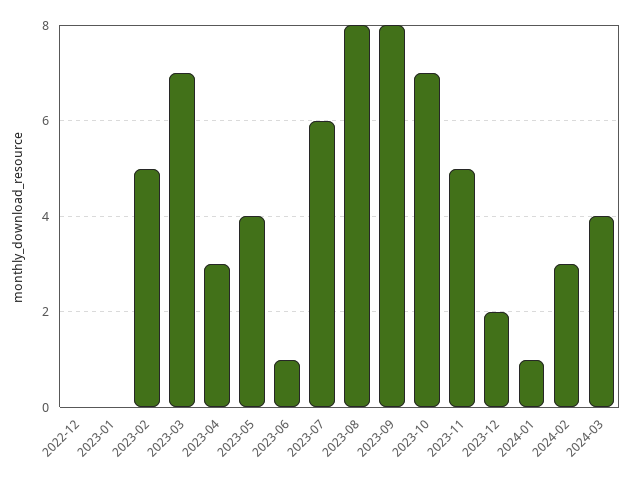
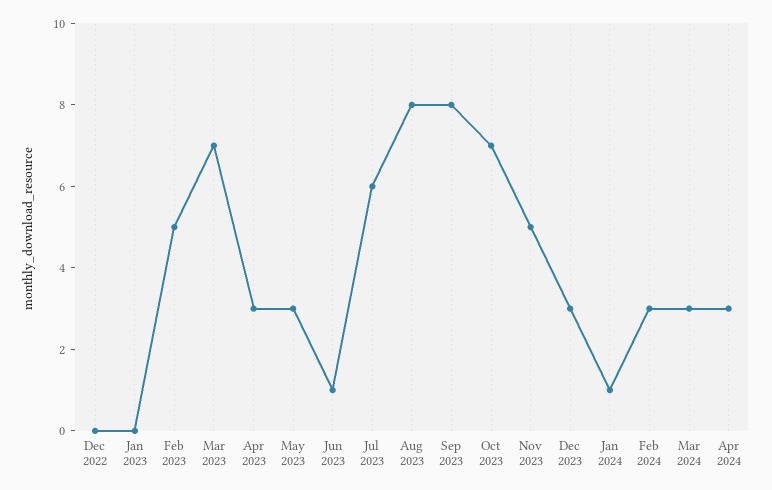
2023-05: 4 -> 3
2023-12: 2 -> 3
2024-03: 4 -> 3
Apr 2024: none -> 3

